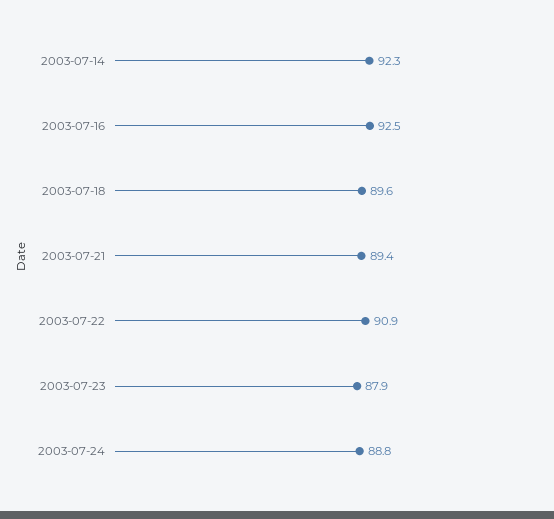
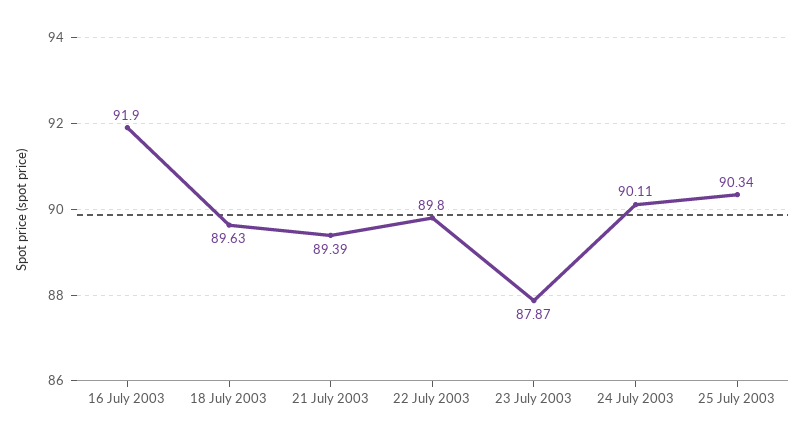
2003-07-14: 92.3 -> none
2003-07-16: 92.5 -> 91.9
2003-07-22: 90.9 -> 89.8
2003-07-24: 88.8 -> 90.11
25 July 2003: none -> 90.34

